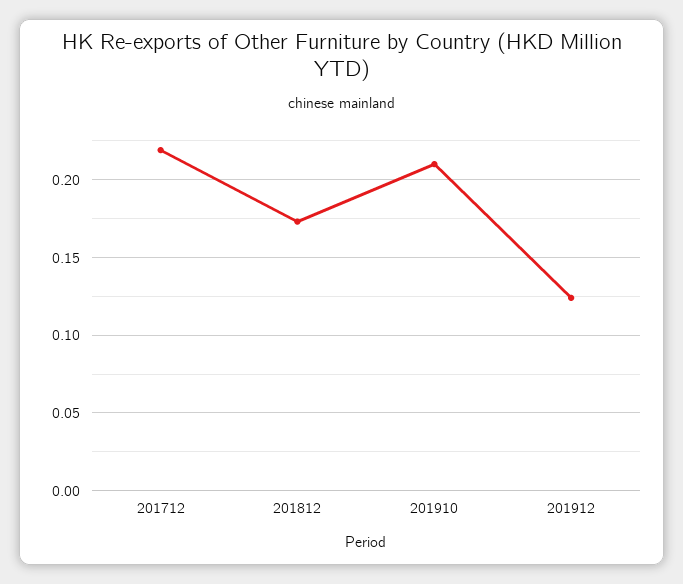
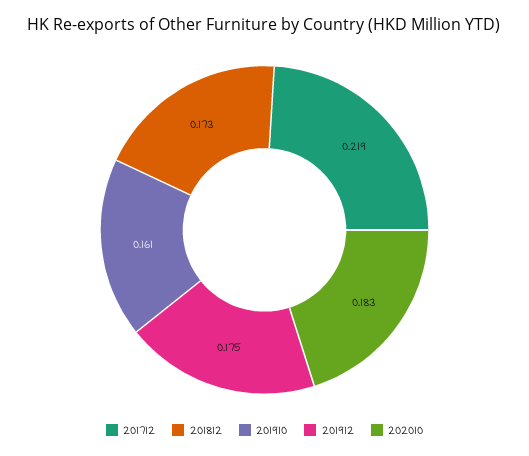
201910: 0.21 -> 0.161
201912: 0.125 -> 0.175
202010: none -> 0.183

